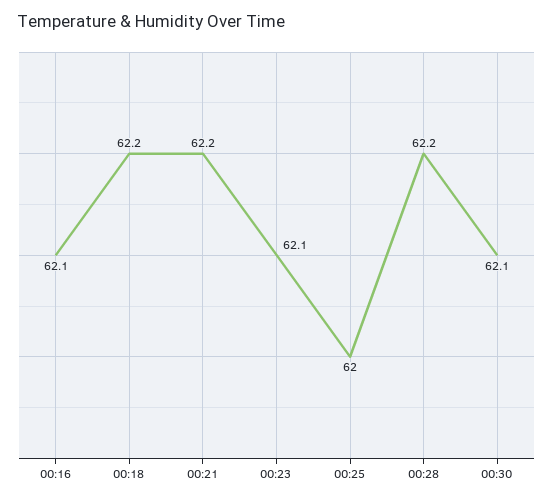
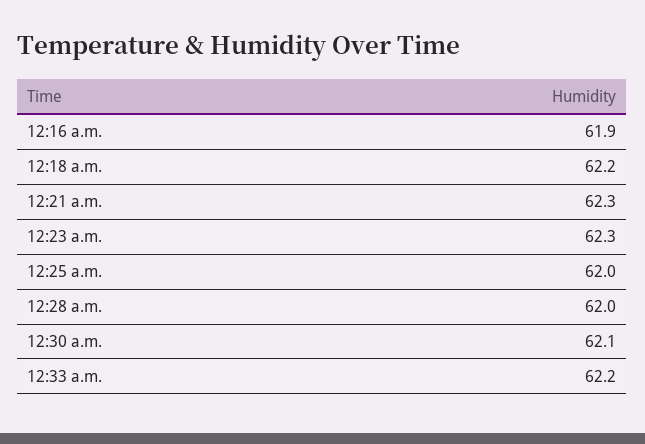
00:16: 62.1 -> 61.9
00:21: 62.2 -> 62.3
00:23: 62.1 -> 62.3
00:28: 62.2 -> 62
12:33 a.m.: none -> 62.2

